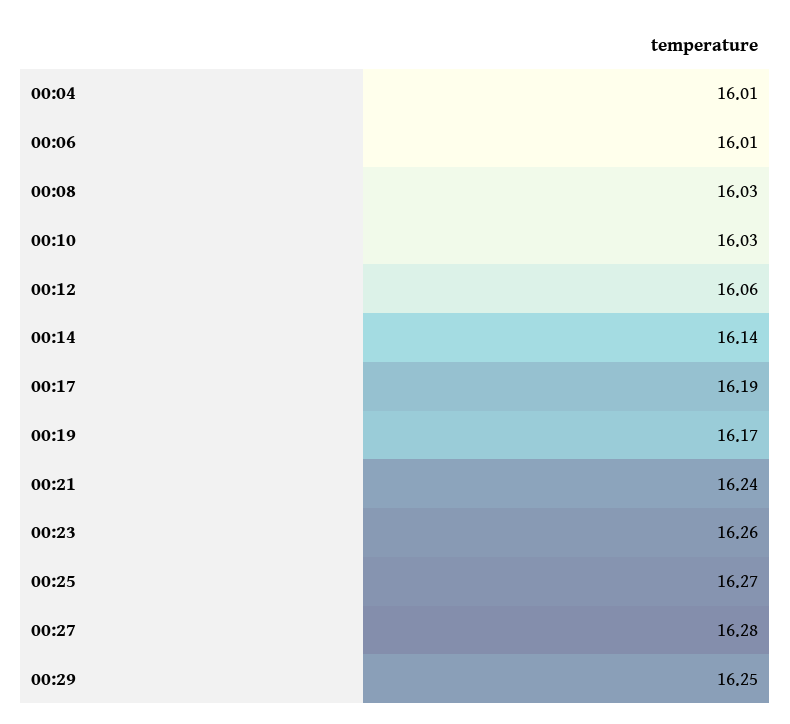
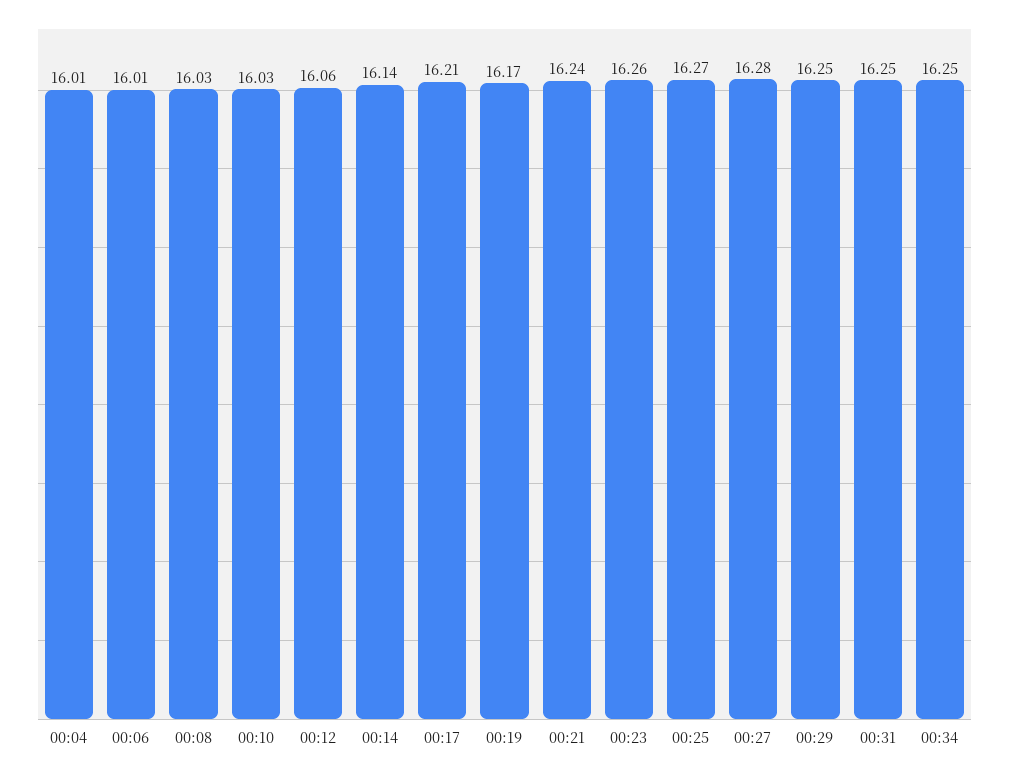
00:17: 16.19 -> 16.21
00:31: none -> 16.25
00:34: none -> 16.25

